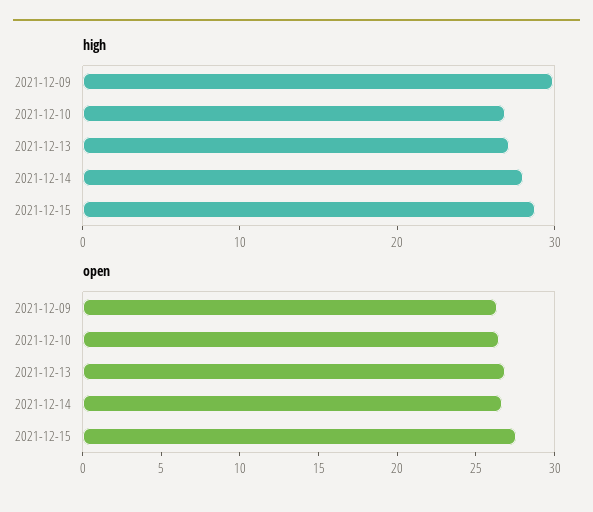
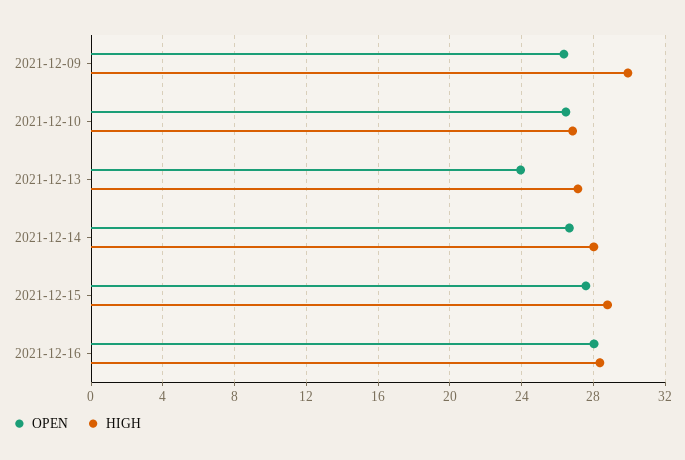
open, 2021-12-13: 27 -> 24
open, 2021-12-16: none -> 28
high, 2021-12-16: none -> 28.5

